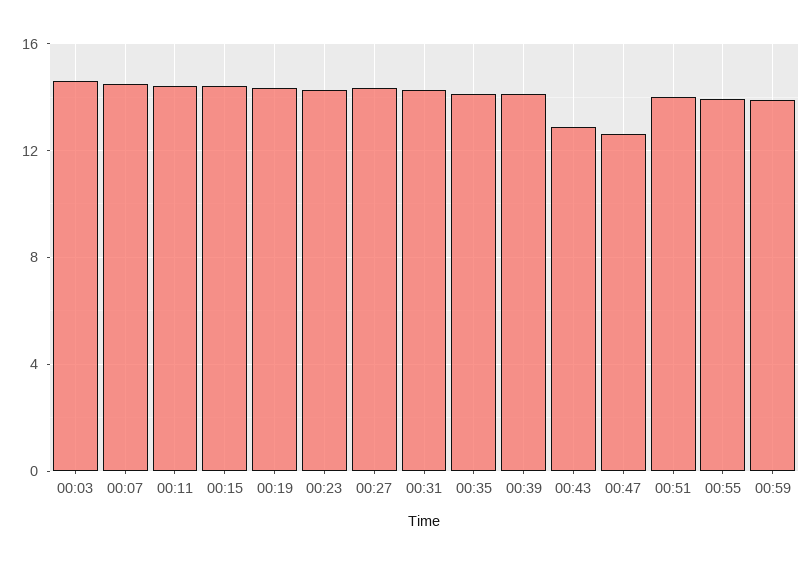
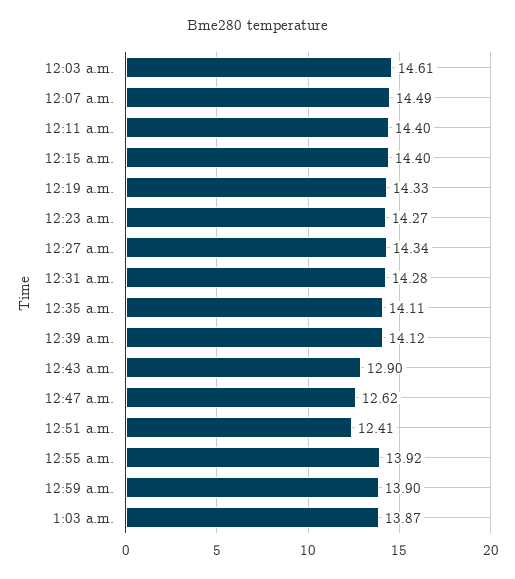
00:51: 14 -> 12.41
1:03 a.m.: none -> 13.87

